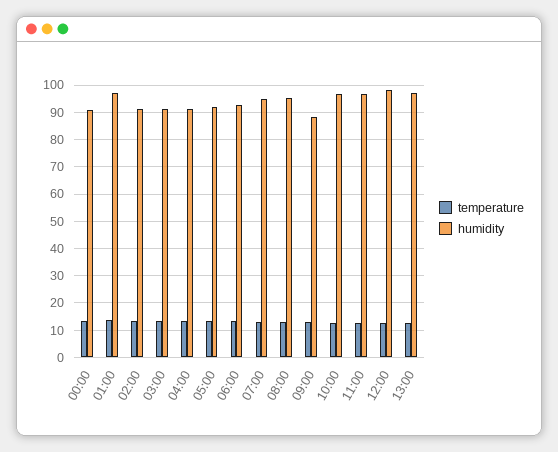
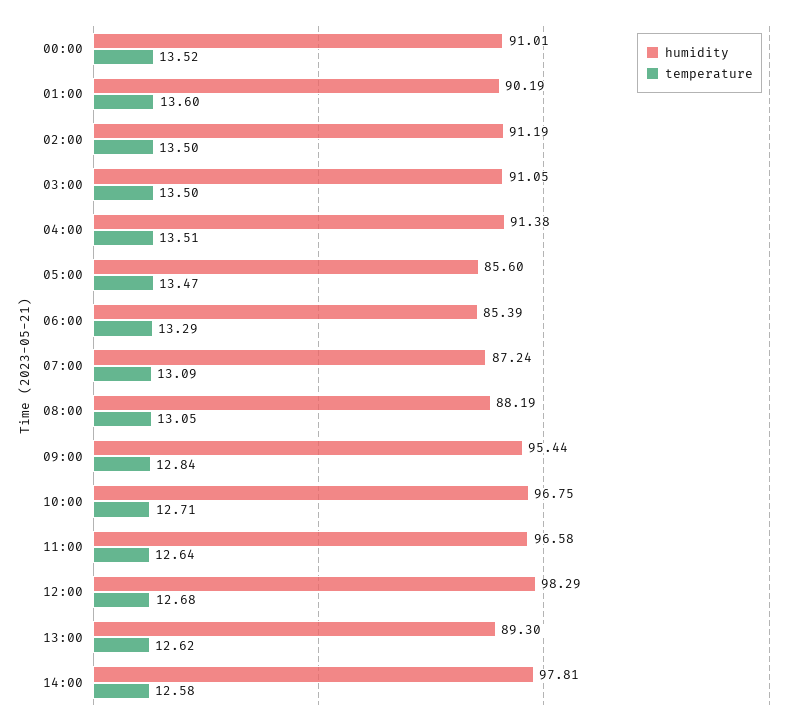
humidity, 01:00: 97.5 -> 90.19
humidity, 05:00: 92.5 -> 85.6
humidity, 06:00: 92.5 -> 85.39
humidity, 07:00: 95 -> 87.24
humidity, 08:00: 95 -> 88.19
humidity, 09:00: 87.5 -> 95.44
humidity, 13:00: 97.5 -> 89.3
humidity, 14:00: none -> 97.81
temperature, 14:00: none -> 12.58

